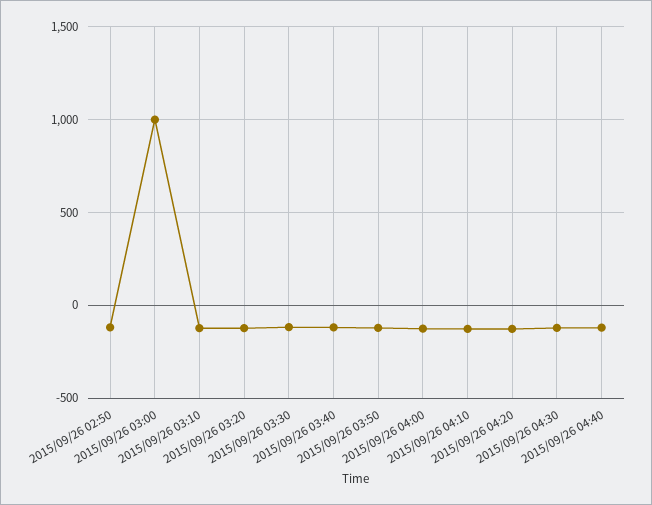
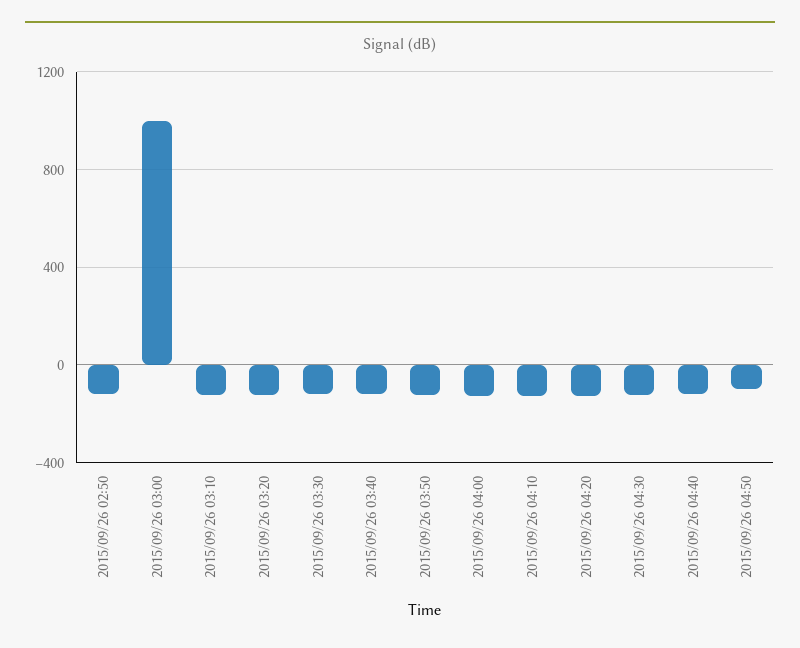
2015/09/26 04:50: none -> -100

